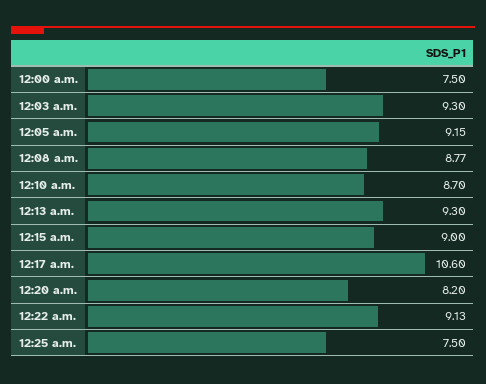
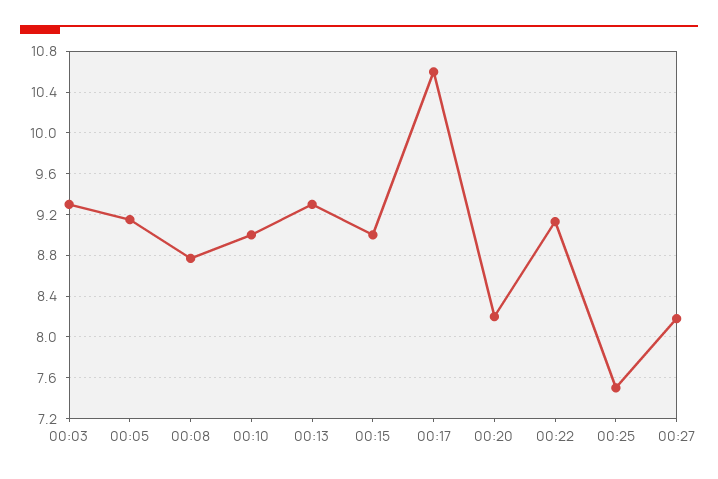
12:00 a.m.: 7.5 -> none
12:10 a.m.: 8.7 -> 9
00:27: none -> 8.2

